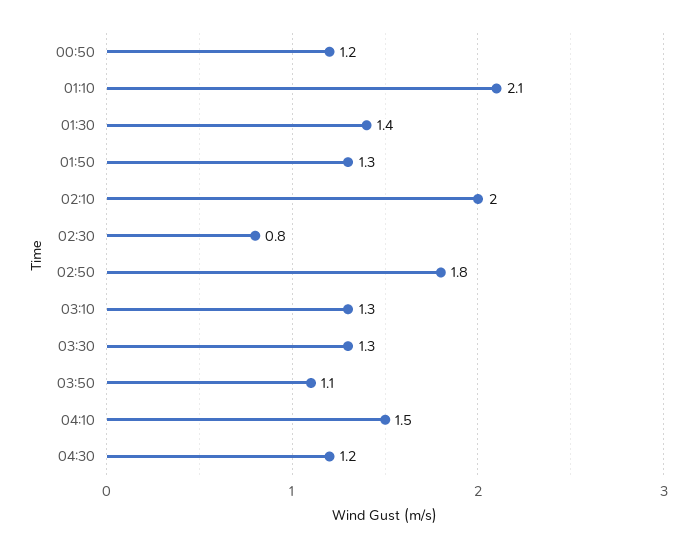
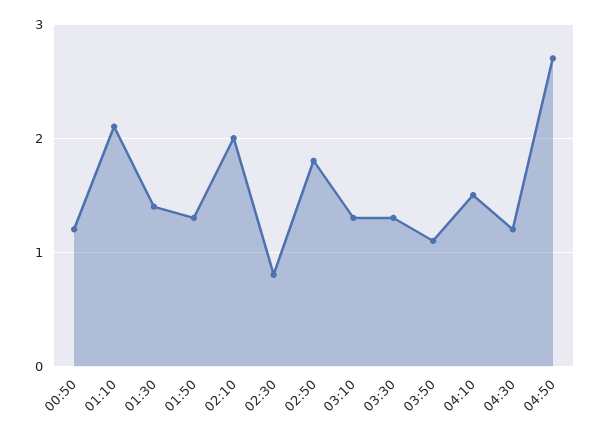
04:50: none -> 2.7

